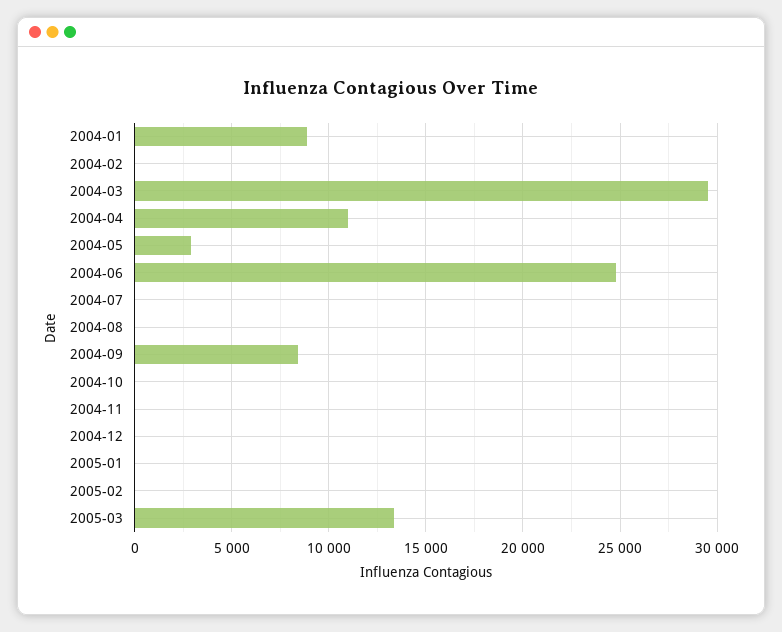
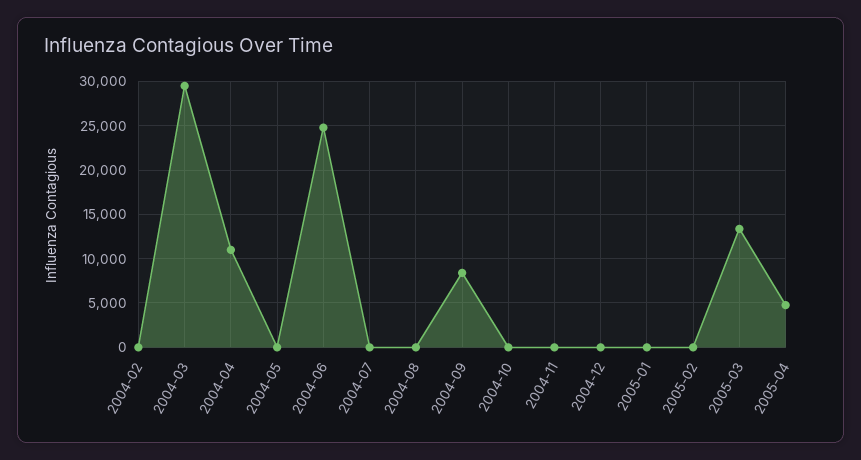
2004-01: 9000 -> none
2004-05: 3000 -> 0
2005-04: none -> 5000

